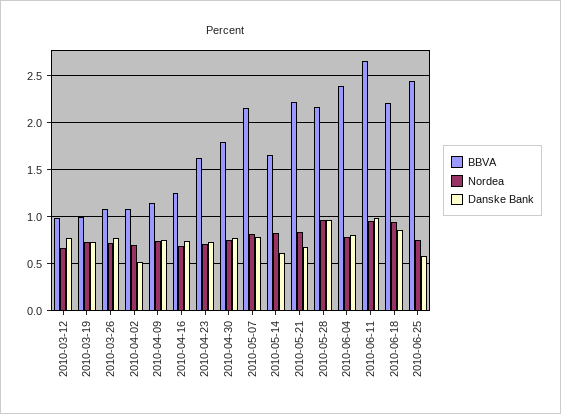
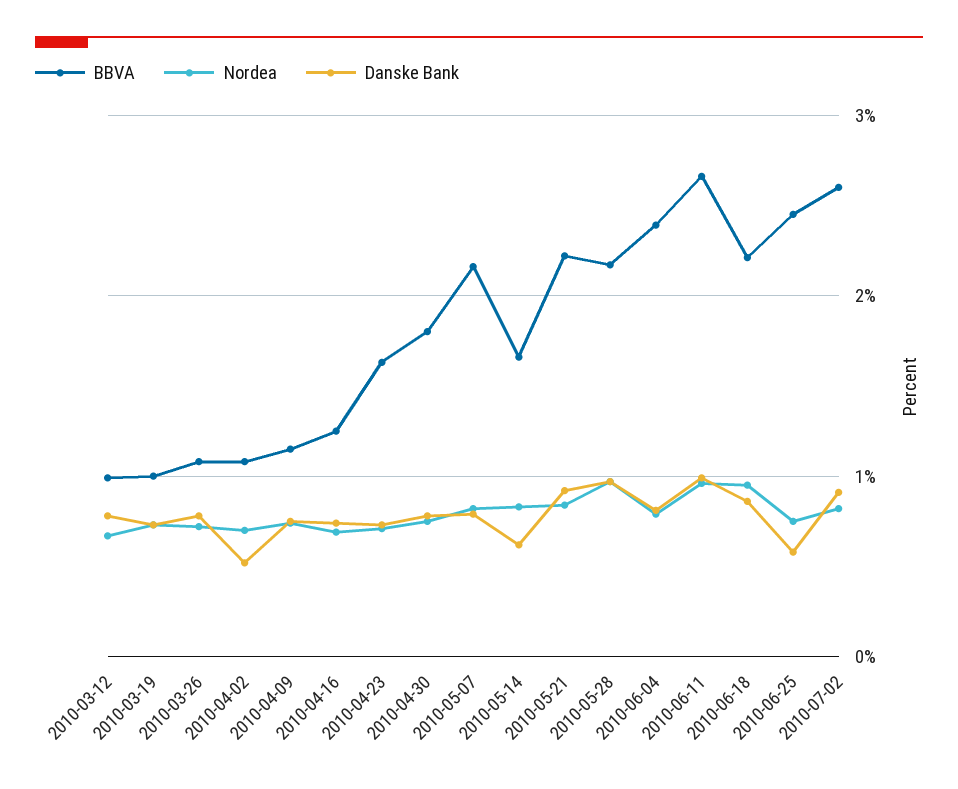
Danske Bank, 2010-05-21: 0.7 -> 0.9
BBVA, 2010-07-02: none -> 2.6
Nordea, 2010-07-02: none -> 0.8
Danske Bank, 2010-07-02: none -> 0.9

